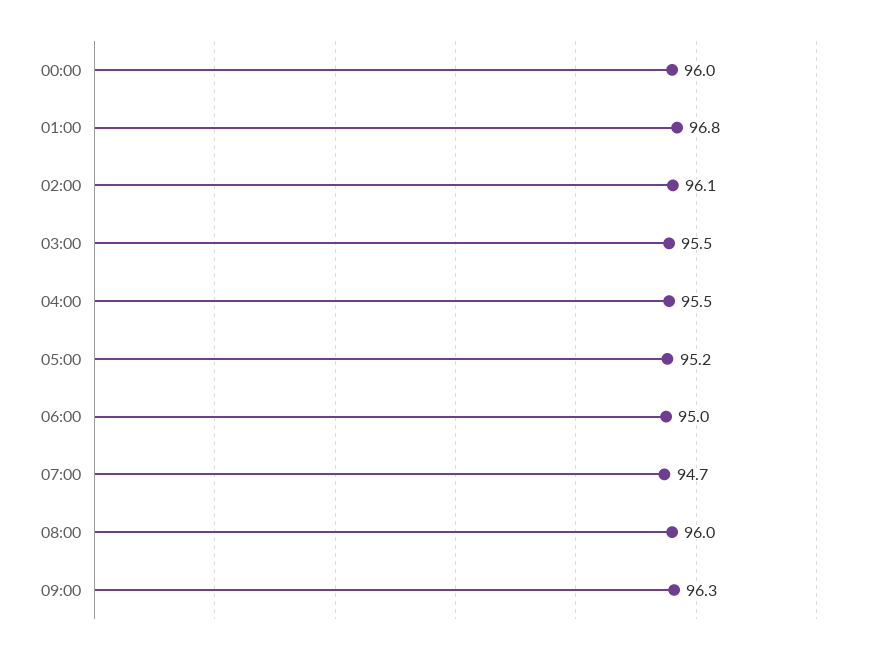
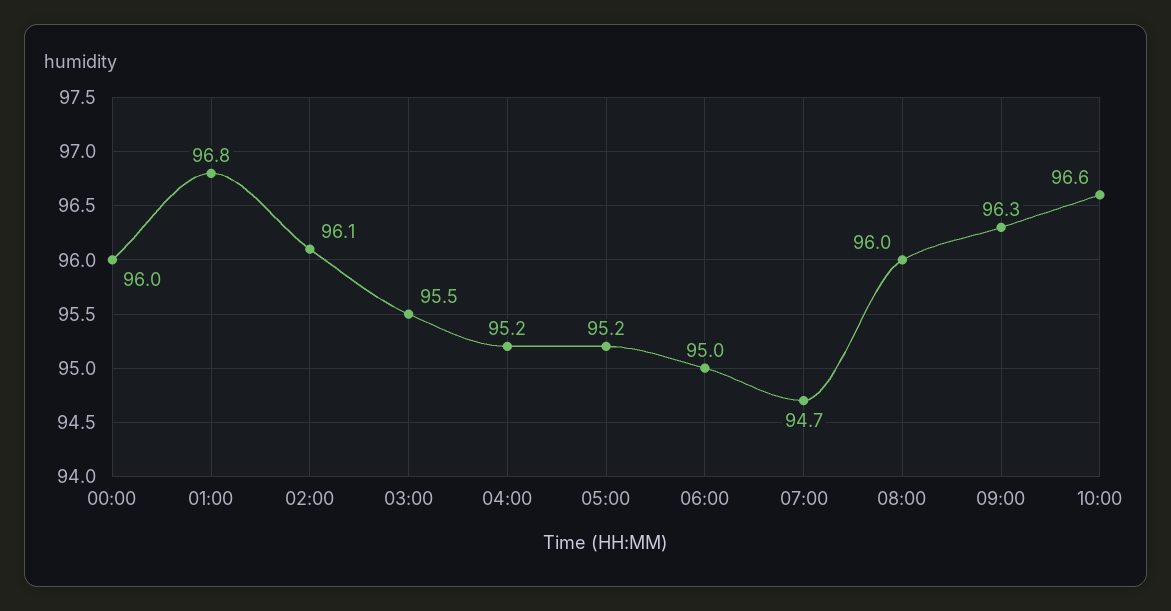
04:00: 95.5 -> 95.2
10:00: none -> 96.6

